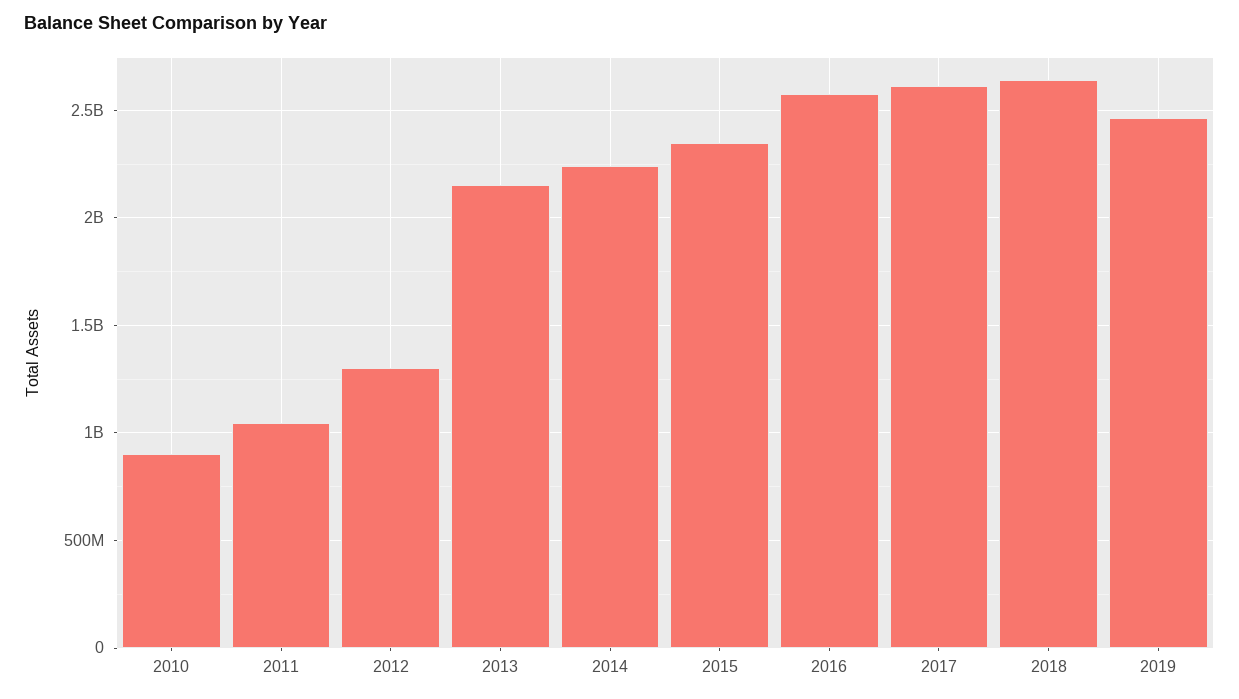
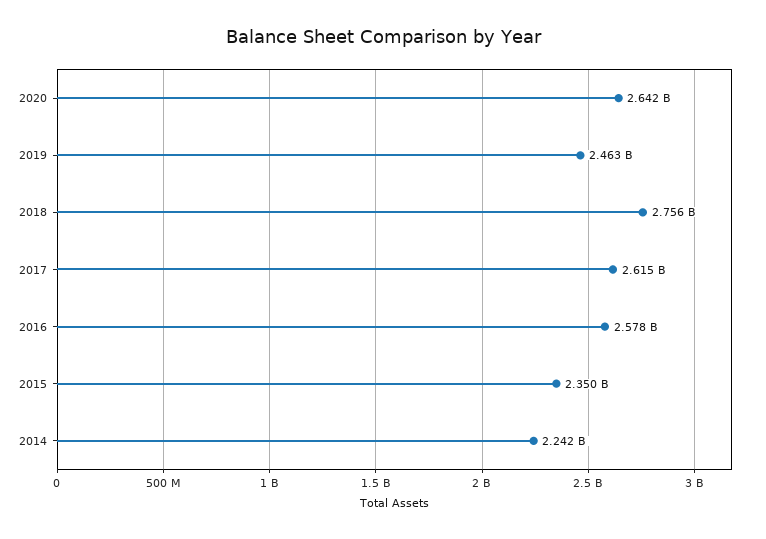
2010: 900000000 -> none
2011: 1050000000 -> none
2012: 1300000000 -> none
2013: 2150000000 -> none
2018: 2650000000 -> 2756000000
2020: none -> 2642000000

